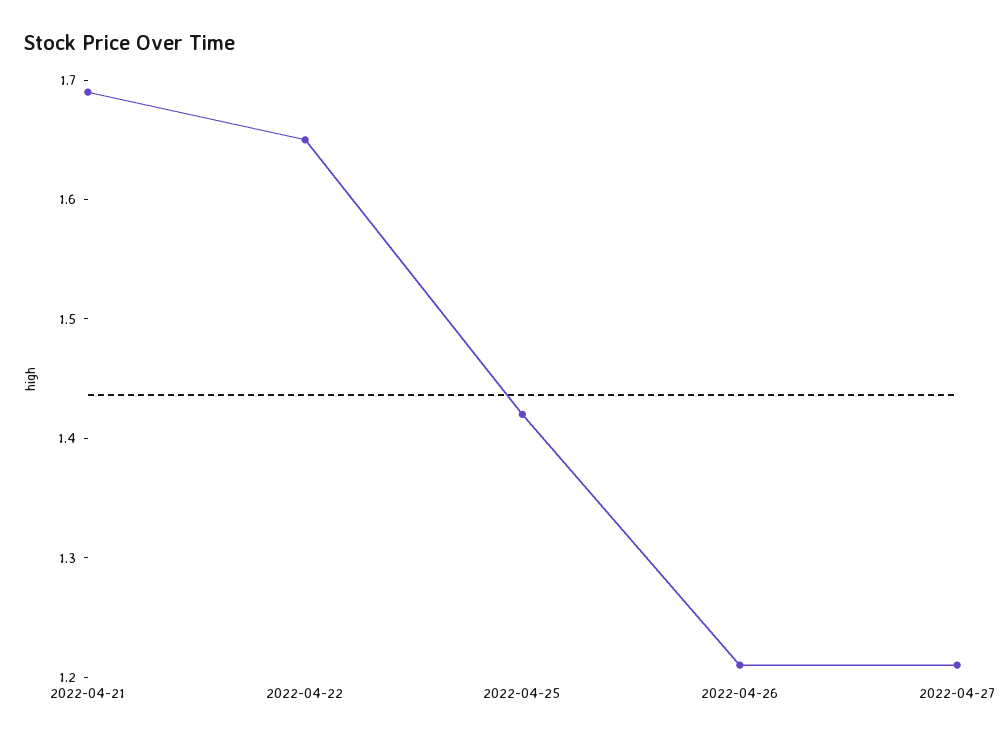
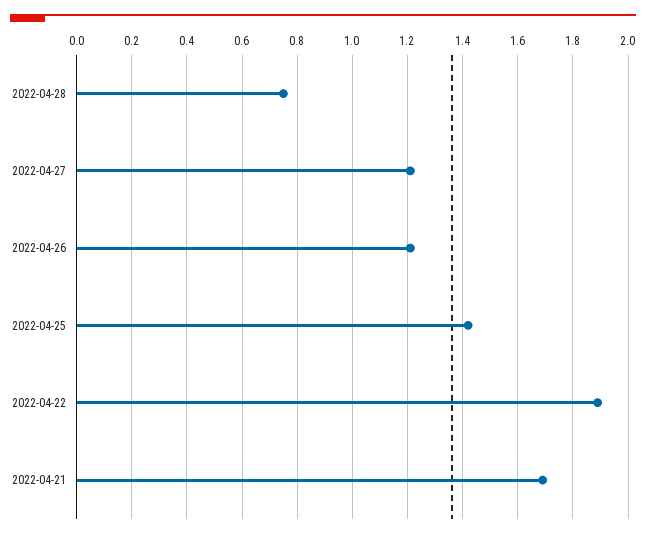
2022-04-22: 1.65 -> 1.9
2022-04-28: none -> 0.75

